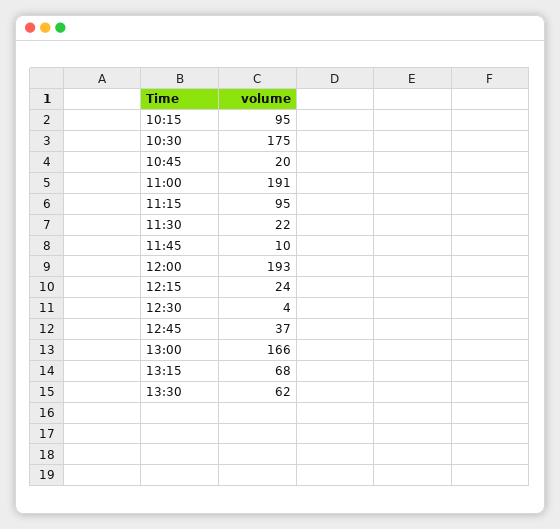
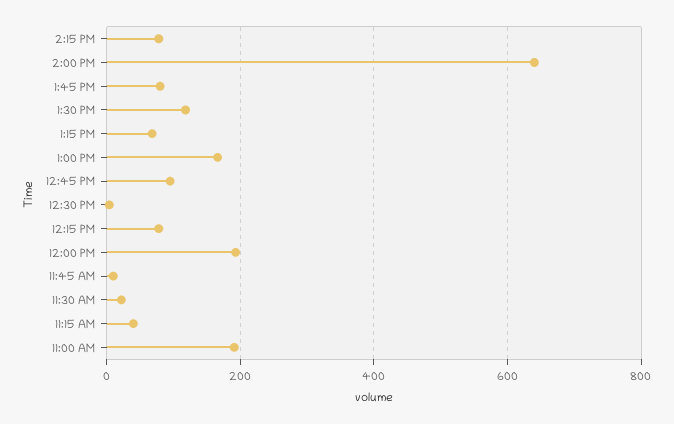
10:15: 95 -> none
10:30: 175 -> none
10:45: 20 -> none
11:15: 95 -> 40
12:15: 24 -> 80
12:45: 37 -> 100
13:30: 62 -> 120
2:15 PM: none -> 80
2:00 PM: none -> 640
1:45 PM: none -> 80

